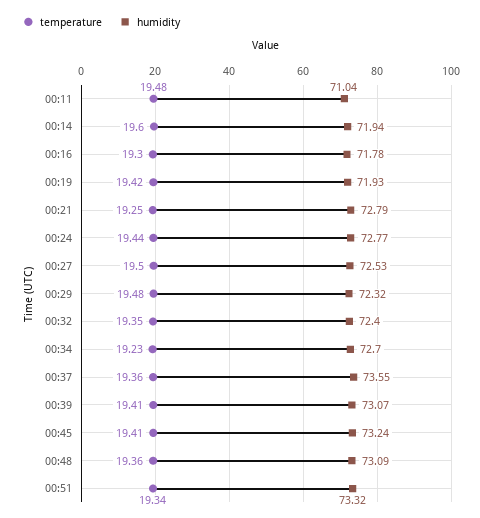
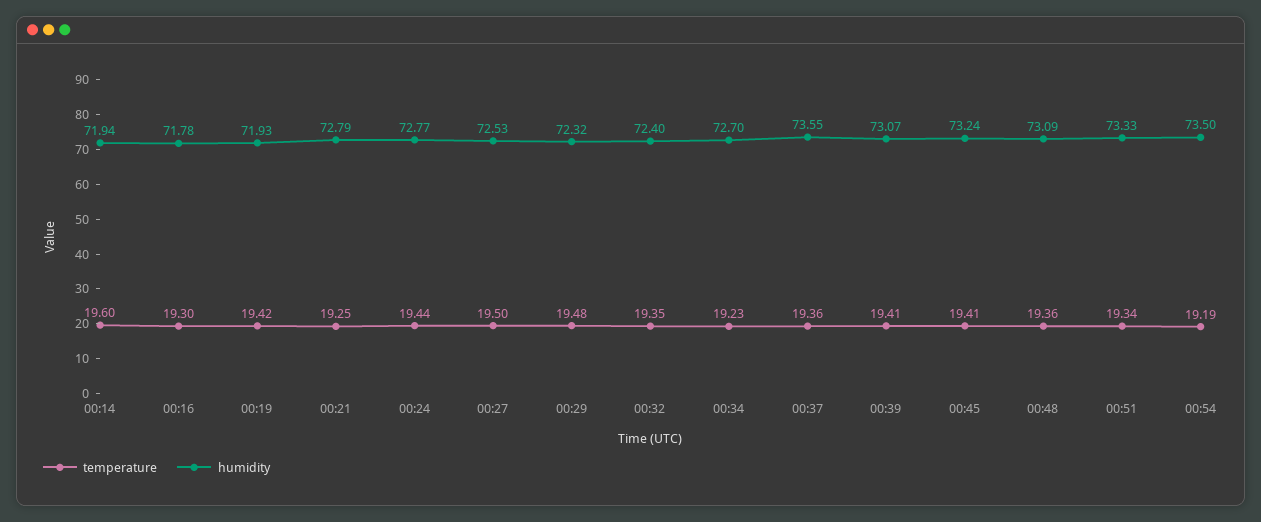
temperature, 00:11: 19.48 -> none
humidity, 00:11: 71.04 -> none
humidity, 00:51: 73.32 -> 73.33
temperature, 00:54: none -> 19.19
humidity, 00:54: none -> 73.5

